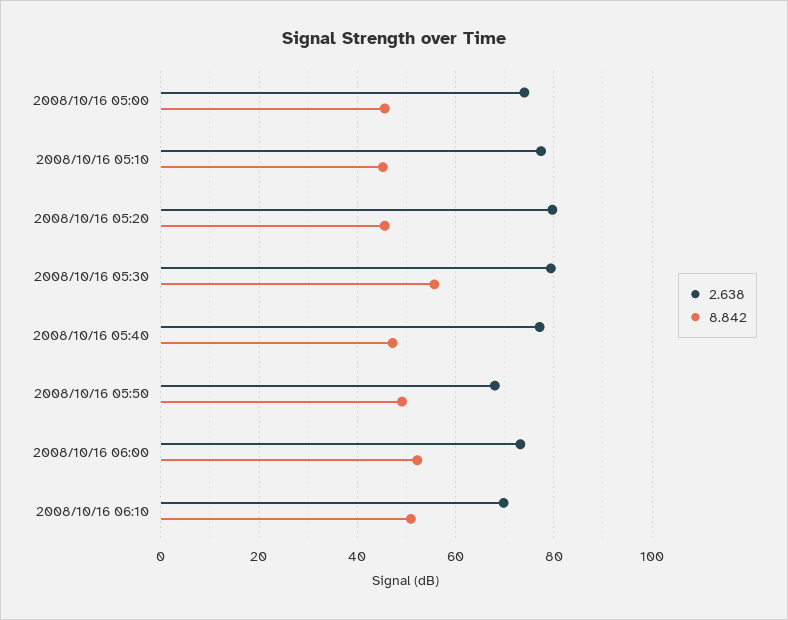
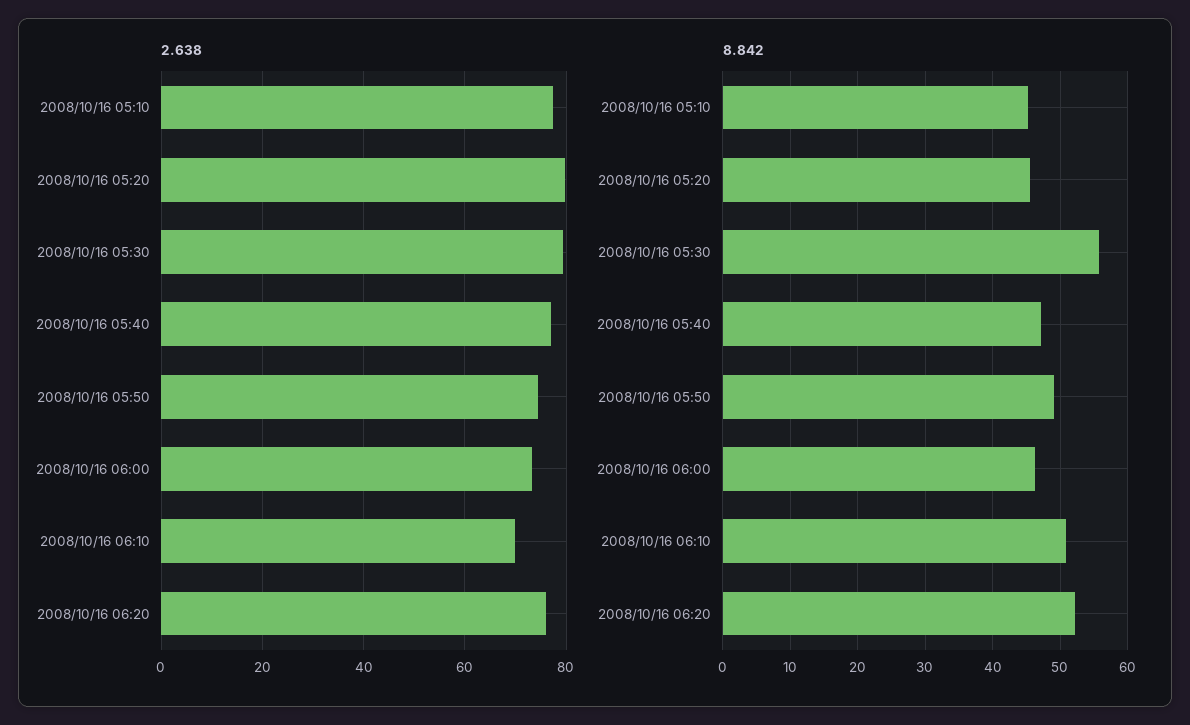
2.638, 2008/10/16 05:00: 74 -> none
8.842, 2008/10/16 05:00: 46 -> none
2.638, 2008/10/16 05:50: 68 -> 74
8.842, 2008/10/16 06:00: 52 -> 46
2.638, 2008/10/16 06:20: none -> 76
8.842, 2008/10/16 06:20: none -> 52

